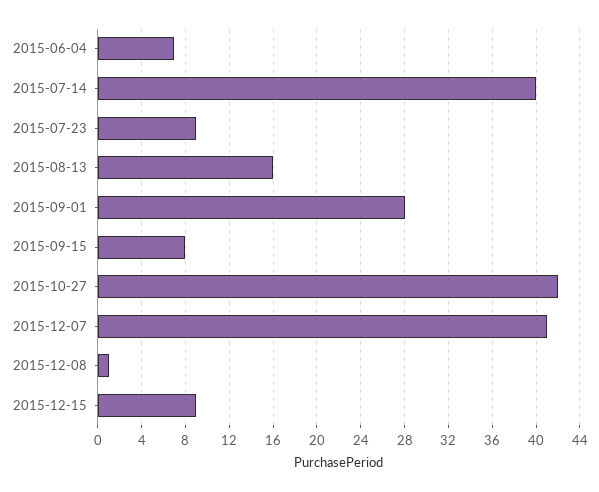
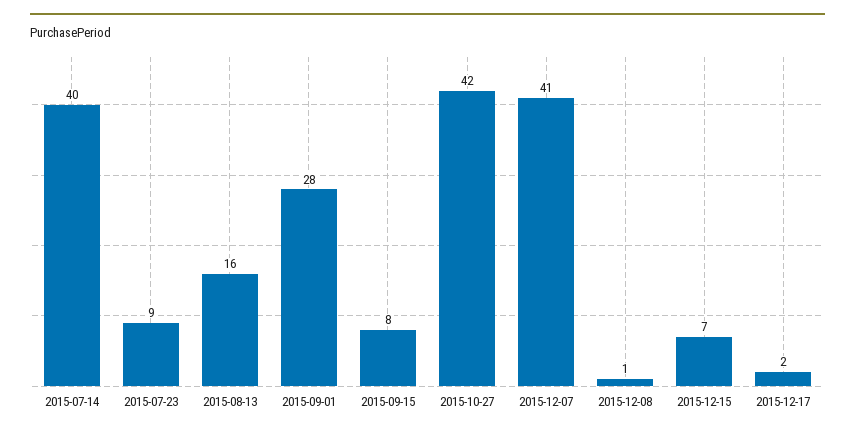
2015-06-04: 7 -> none
2015-12-15: 9 -> 7
2015-12-17: none -> 2

